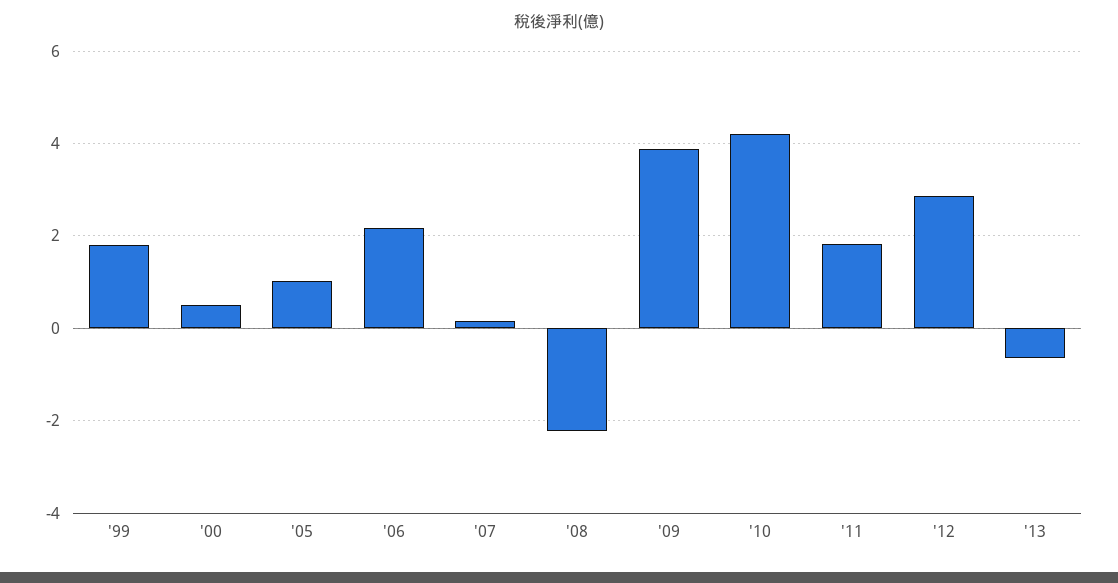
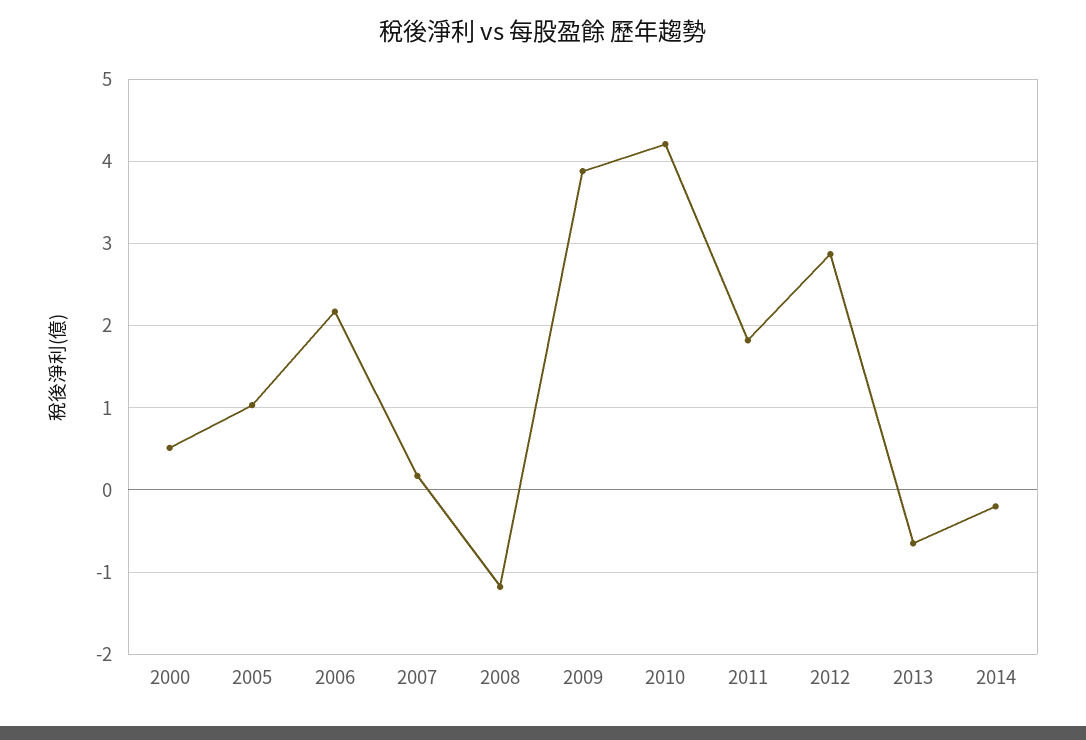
'99: 1.8 -> none
'08: -2.2 -> -1.2
2014: none -> -0.2

